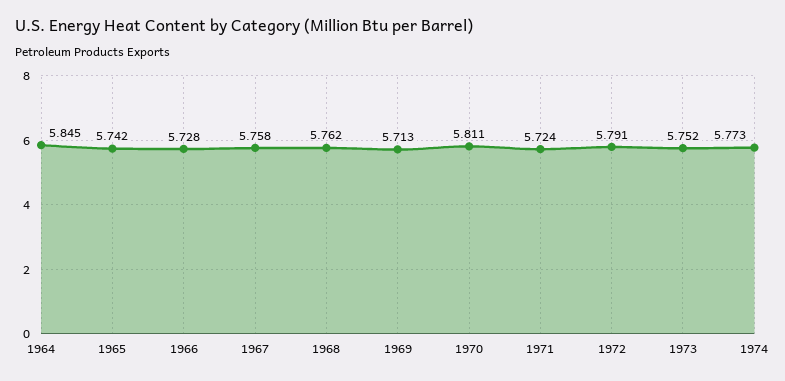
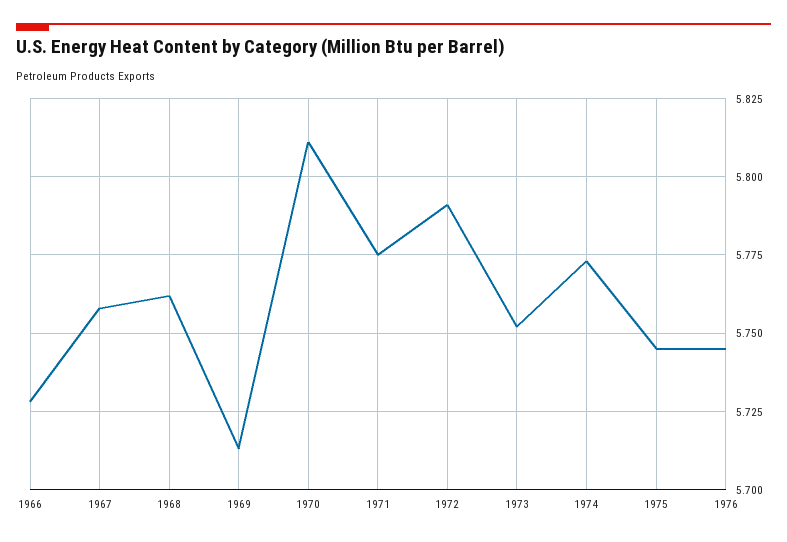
1964: 5.845 -> none
1965: 5.742 -> none
1971: 5.724 -> 5.775
1975: none -> 5.745
1976: none -> 5.745

